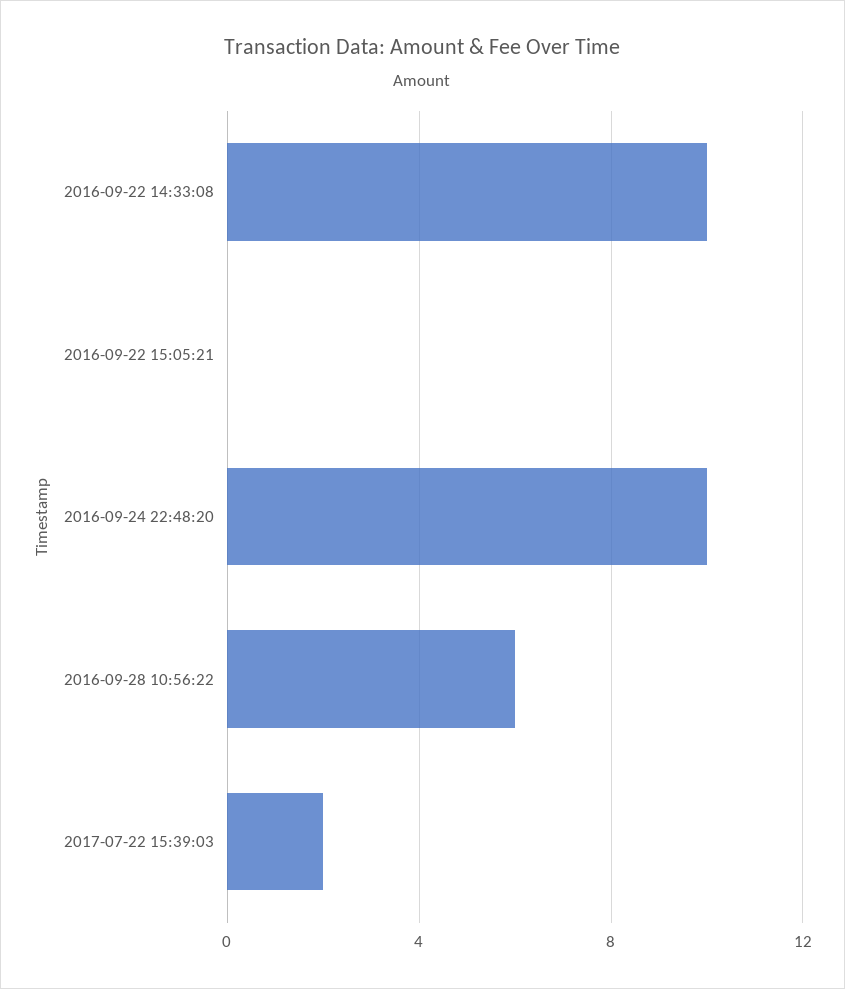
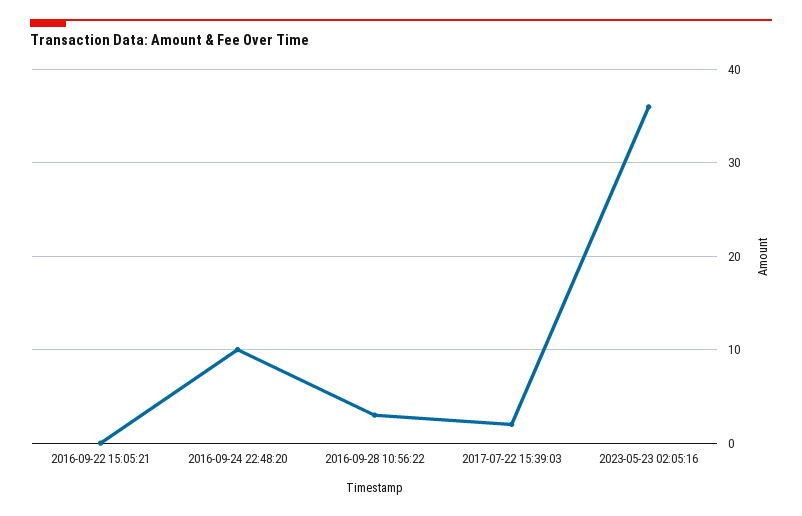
2016-09-22 14:33:08: 10 -> none
2016-09-28 10:56:22: 6 -> 3
2023-05-23 02:05:16: none -> 36

